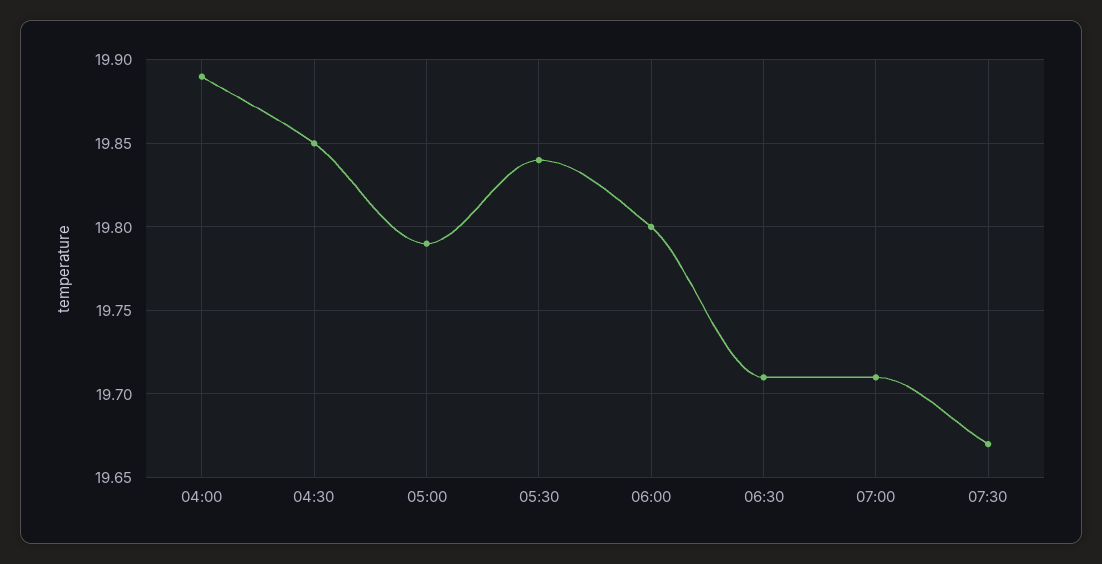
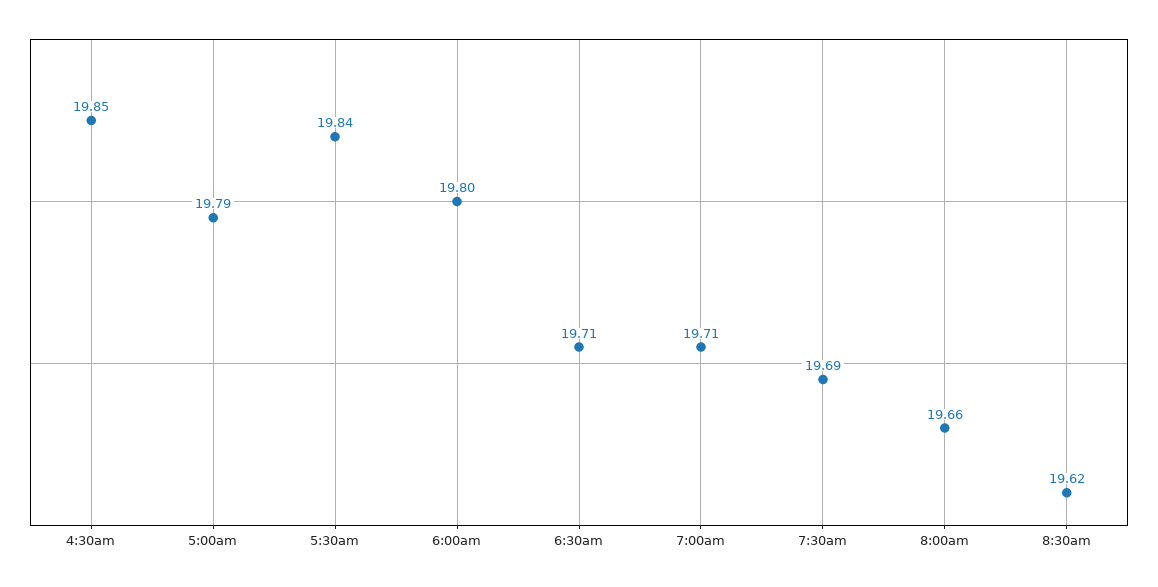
04:00: 19.89 -> none
07:30: 19.67 -> 19.69
8:00am: none -> 19.66
8:30am: none -> 19.62

